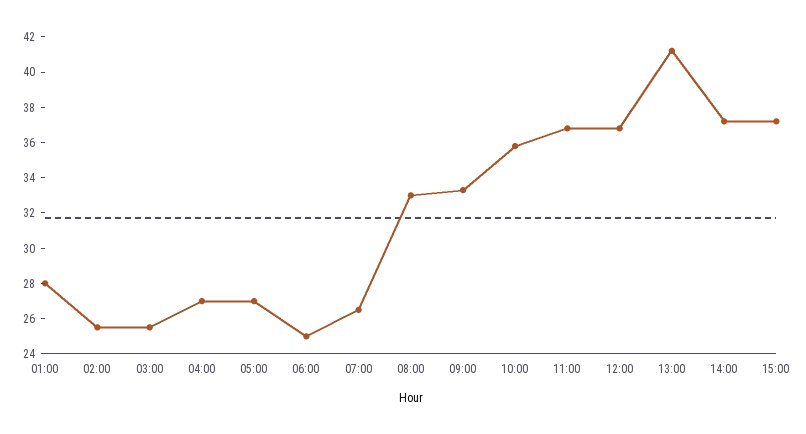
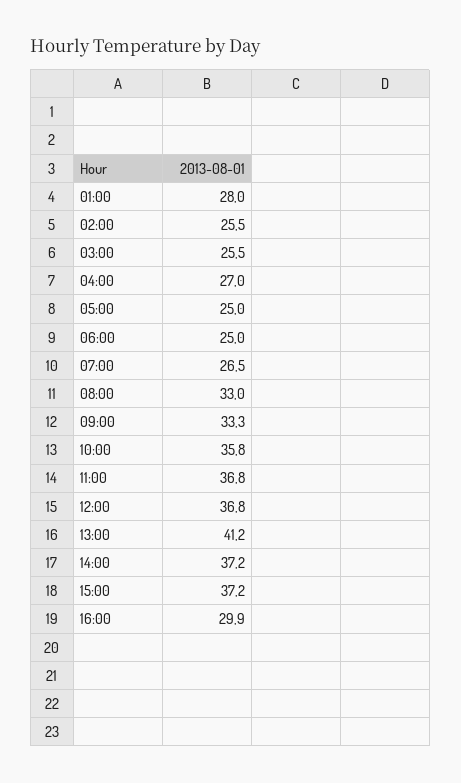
05:00: 27 -> 25
16:00: none -> 29.9

